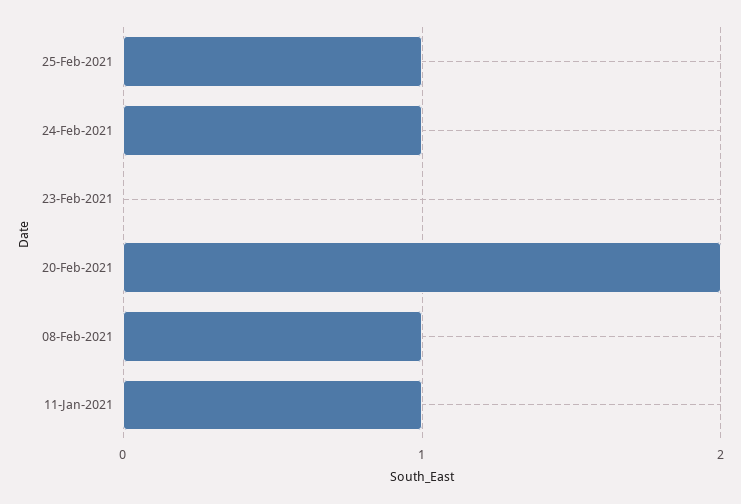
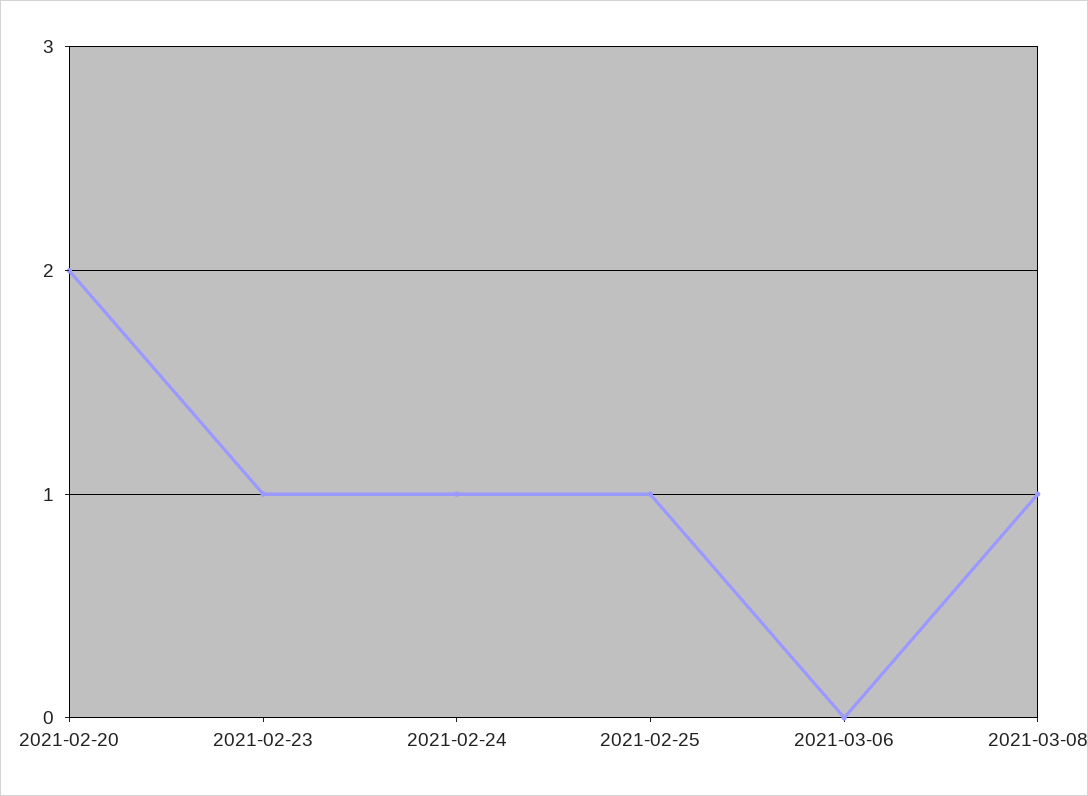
23-Feb-2021: 0 -> 1
08-Feb-2021: 1 -> none
11-Jan-2021: 1 -> none
2021-03-06: none -> 0
2021-03-08: none -> 1

